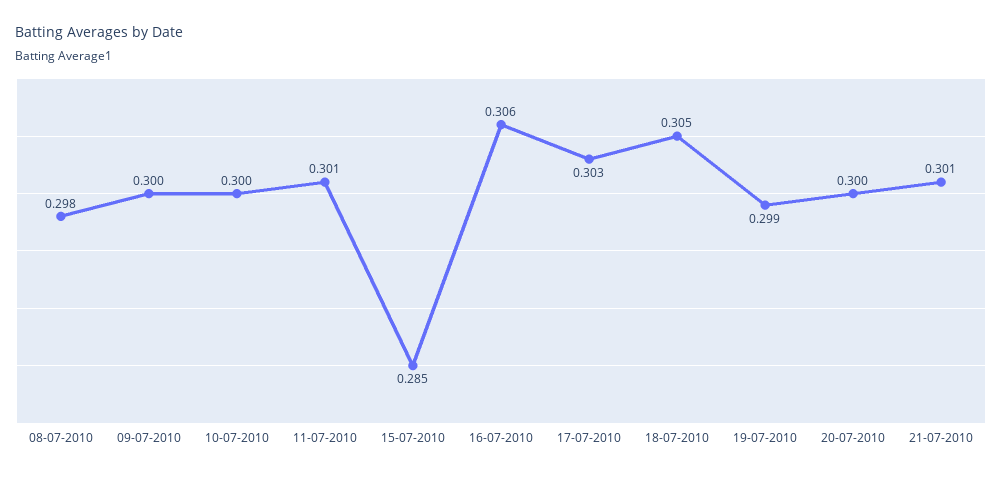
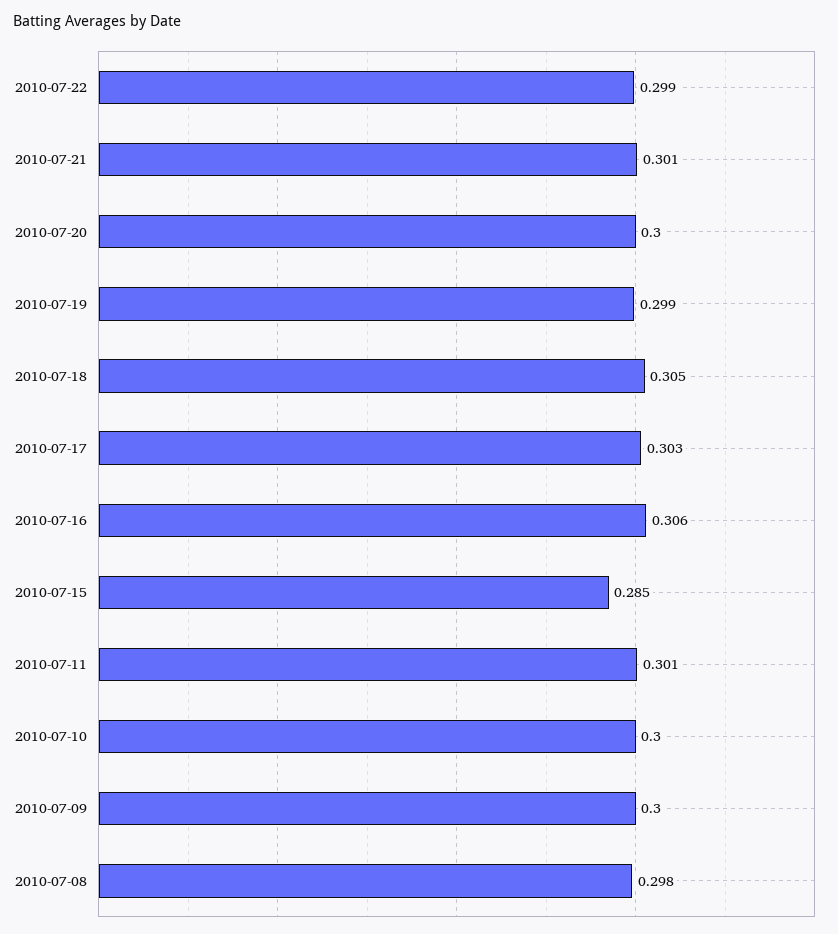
2010-07-22: none -> 0.299

